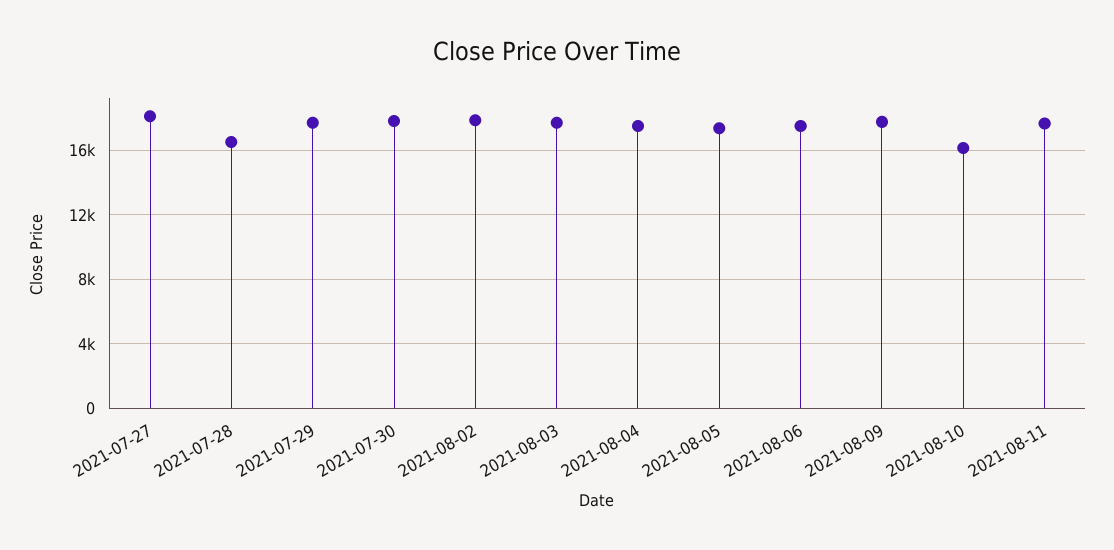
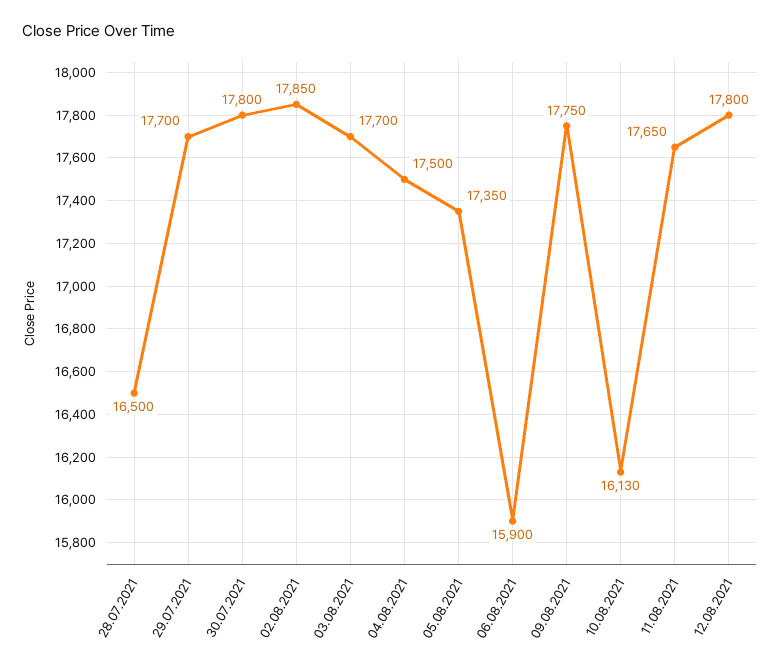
2021-07-27: 18000 -> none
2021-08-06: 17500 -> 15900
12.08.2021: none -> 17800

